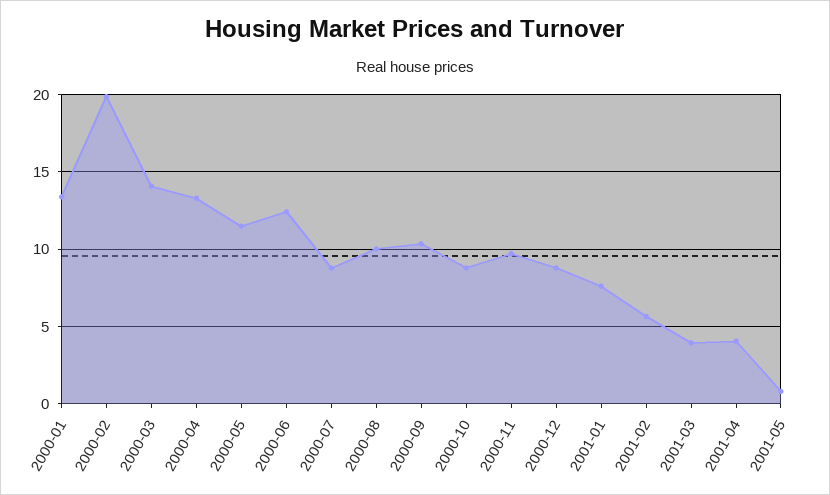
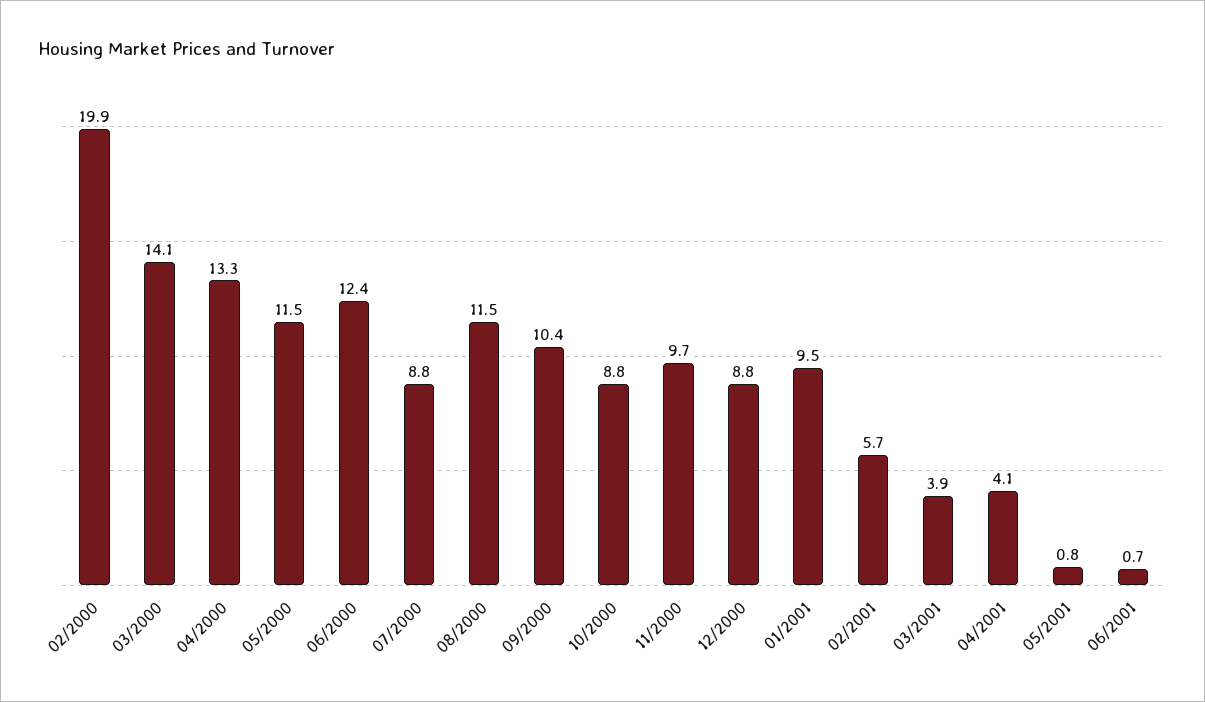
2000-01: 13.5 -> none
2000-08: 10 -> 11.5
2001-01: 7.5 -> 9.5
06/2001: none -> 0.7

